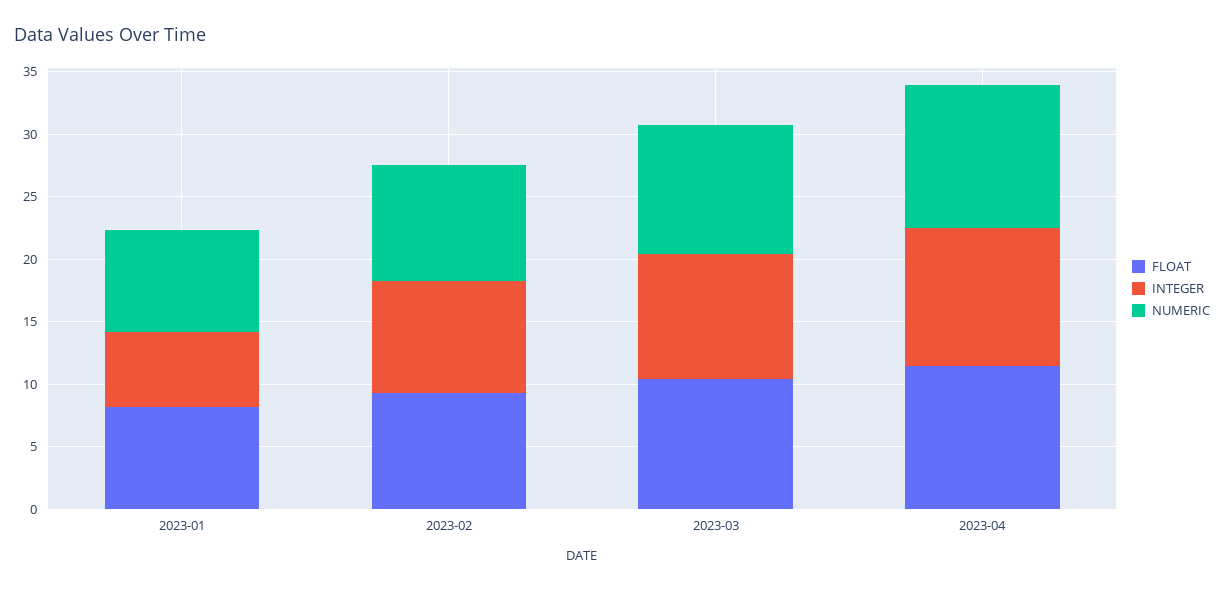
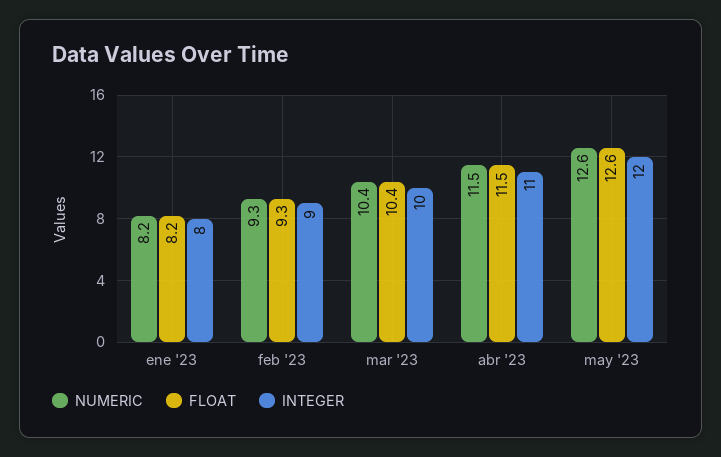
INTEGER, 2023-01: 6 -> 8
NUMERIC, may '23: none -> 12.6
FLOAT, may '23: none -> 12.6
INTEGER, may '23: none -> 12

